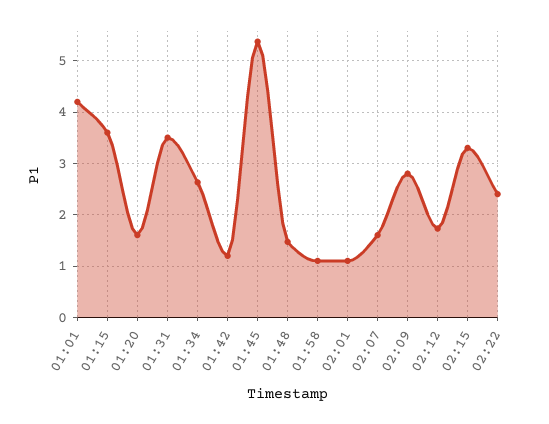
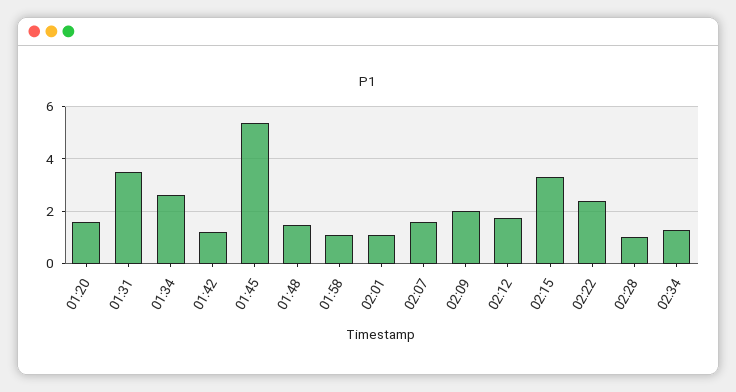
01:01: 4.2 -> none
01:15: 3.6 -> none
02:09: 2.8 -> 2
02:28: none -> 1
02:34: none -> 1.25

